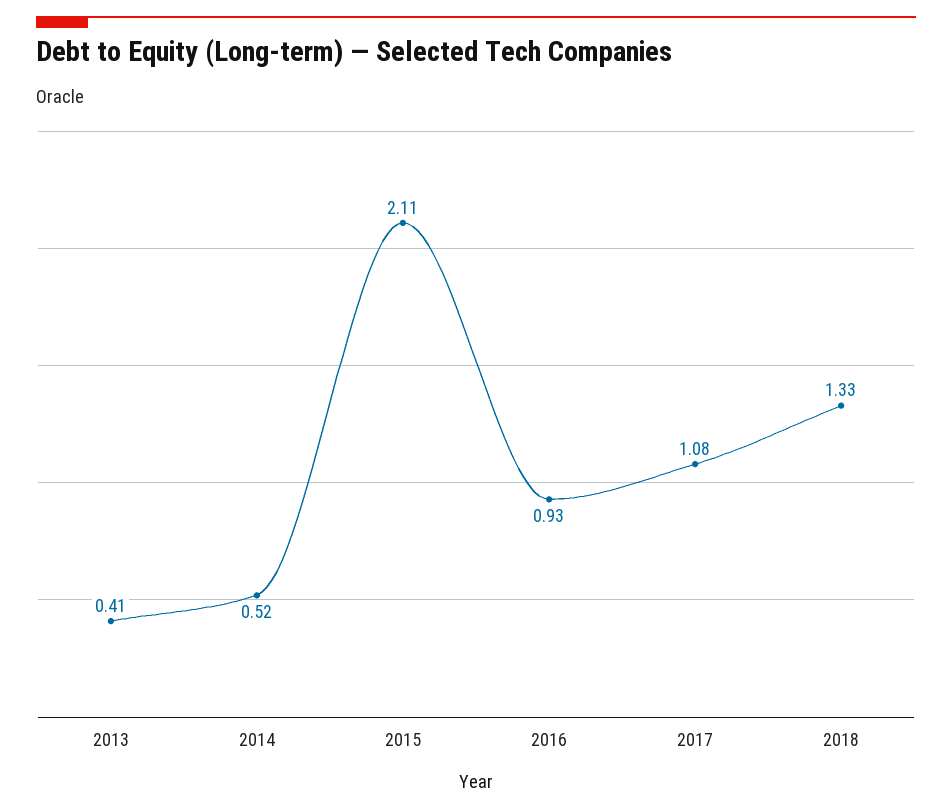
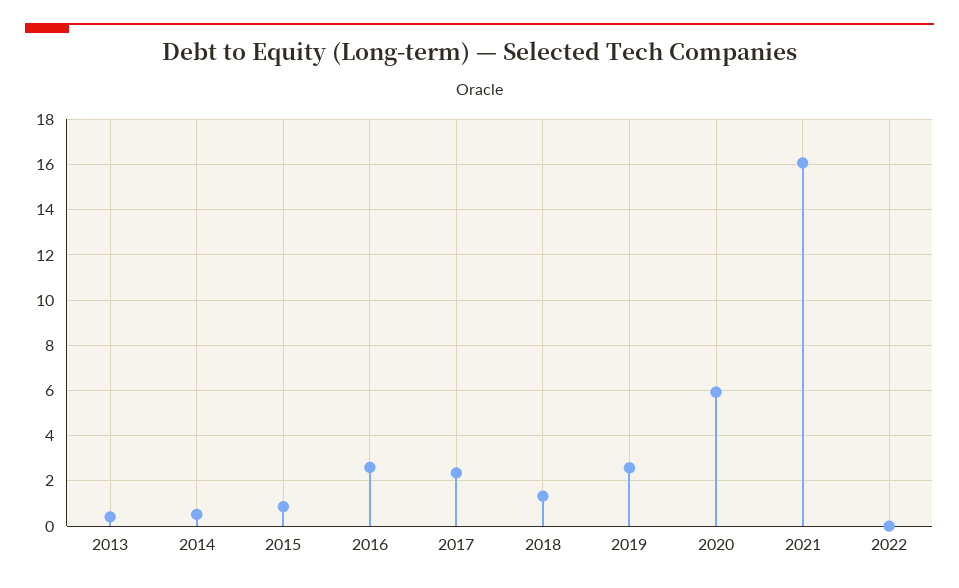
2015: 2.11 -> 1
2016: 0.93 -> 2.5
2017: 1.08 -> 2.5
2019: none -> 2.5
2020: none -> 6
2021: none -> 16
2022: none -> 0

